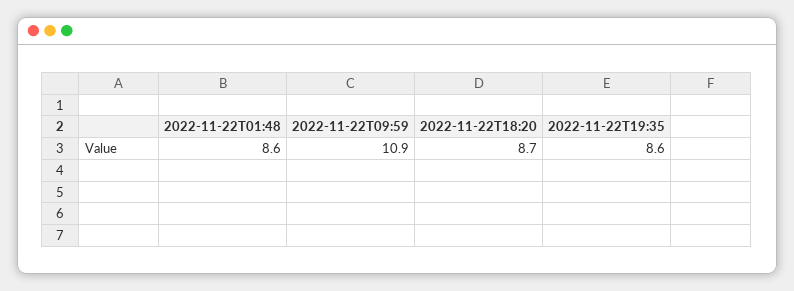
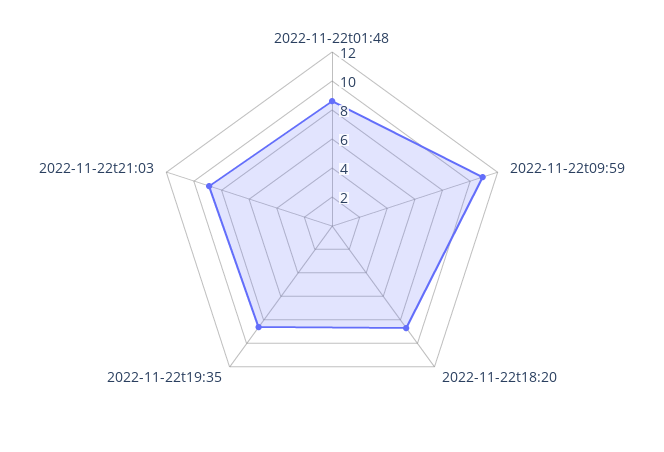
2022-11-22t21:03: none -> 9

